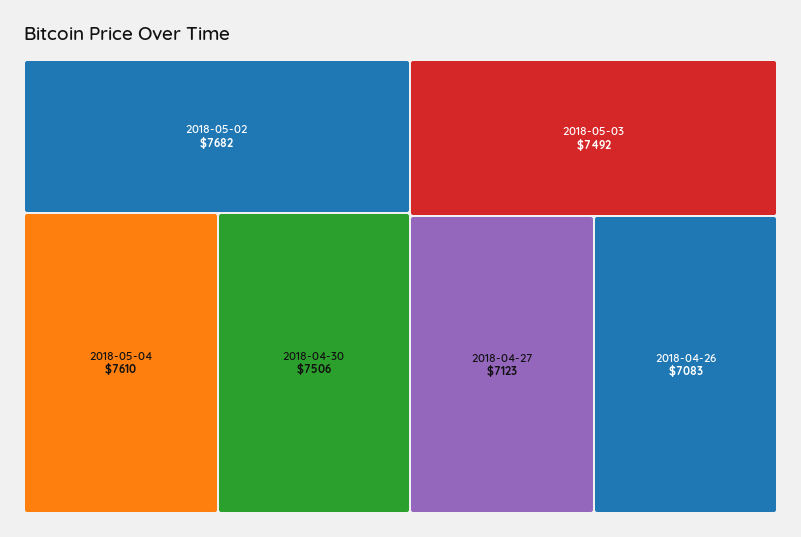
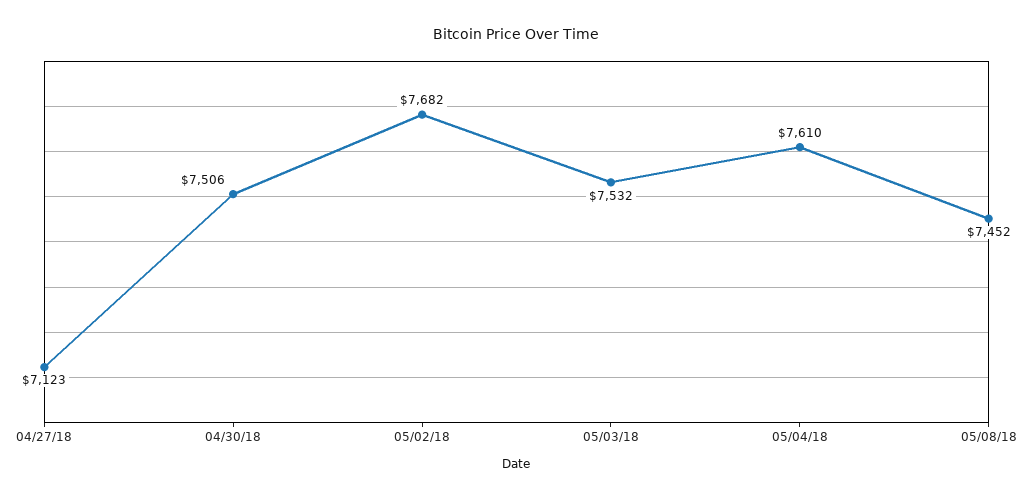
2018-05-03: 7492 -> 7532
2018-04-26: 7083 -> none
05/08/18: none -> 7452

